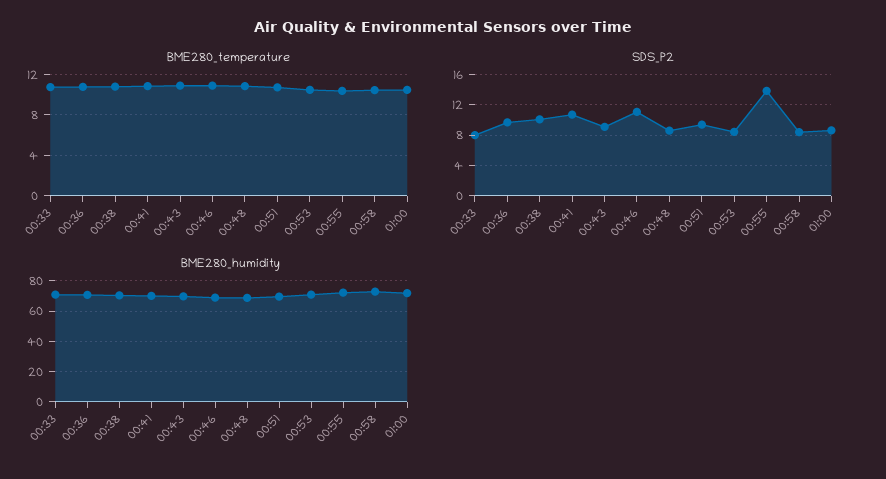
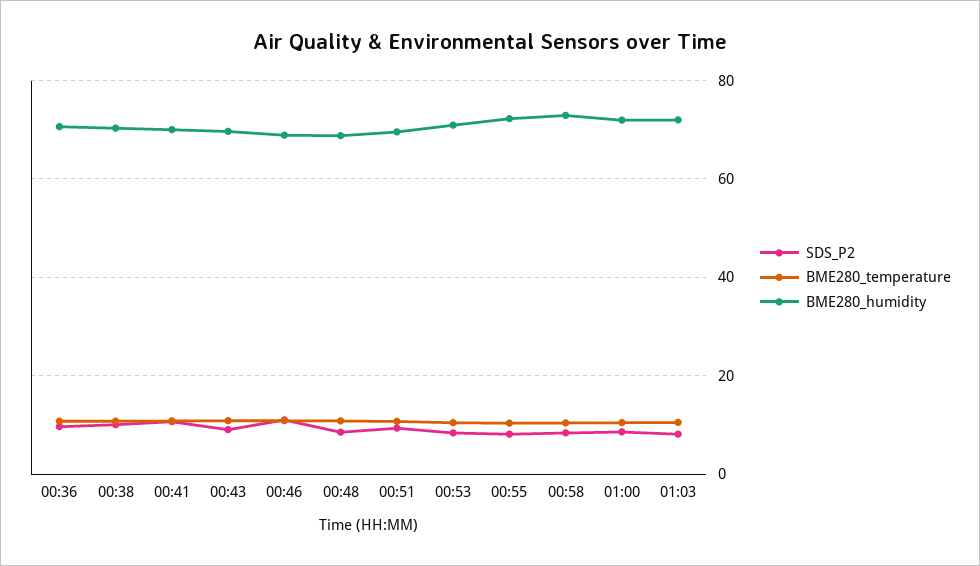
BME280_temperature, 00:33: 11 -> none
SDS_P2, 00:33: 8 -> none
SDS_P2, 00:55: 14 -> 8
BME280_humidity, 00:33: 70 -> none
SDS_P2, 01:03: none -> 8
BME280_temperature, 01:03: none -> 10
BME280_humidity, 01:03: none -> 72

